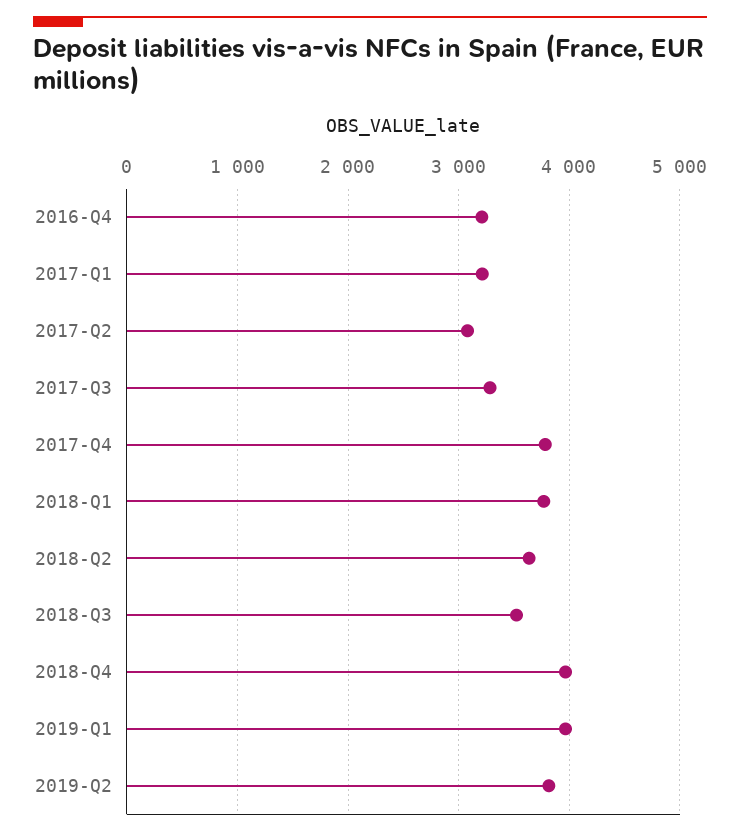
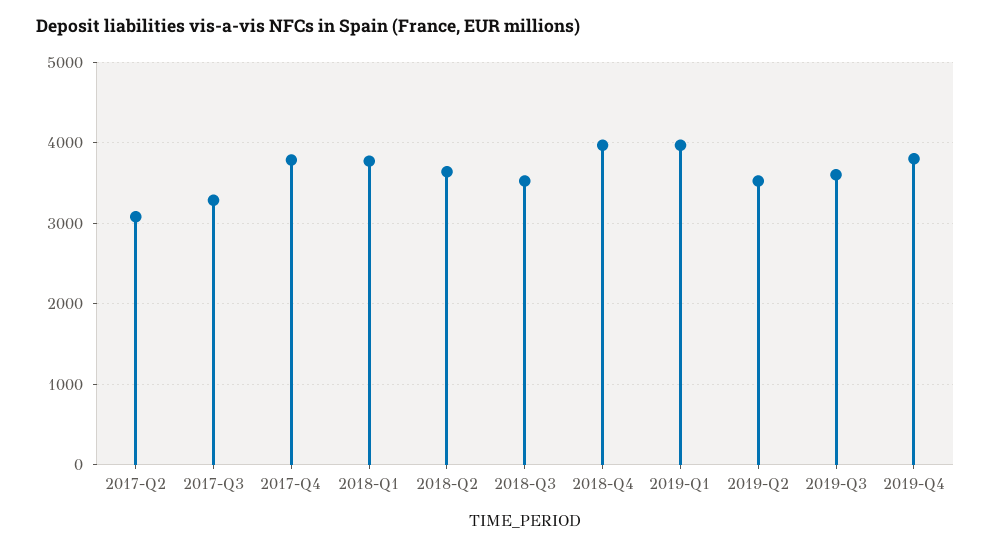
2016-Q4: 3200 -> none
2017-Q1: 3200 -> none
2019-Q2: 3800 -> 3500
2019-Q3: none -> 3600
2019-Q4: none -> 3800

